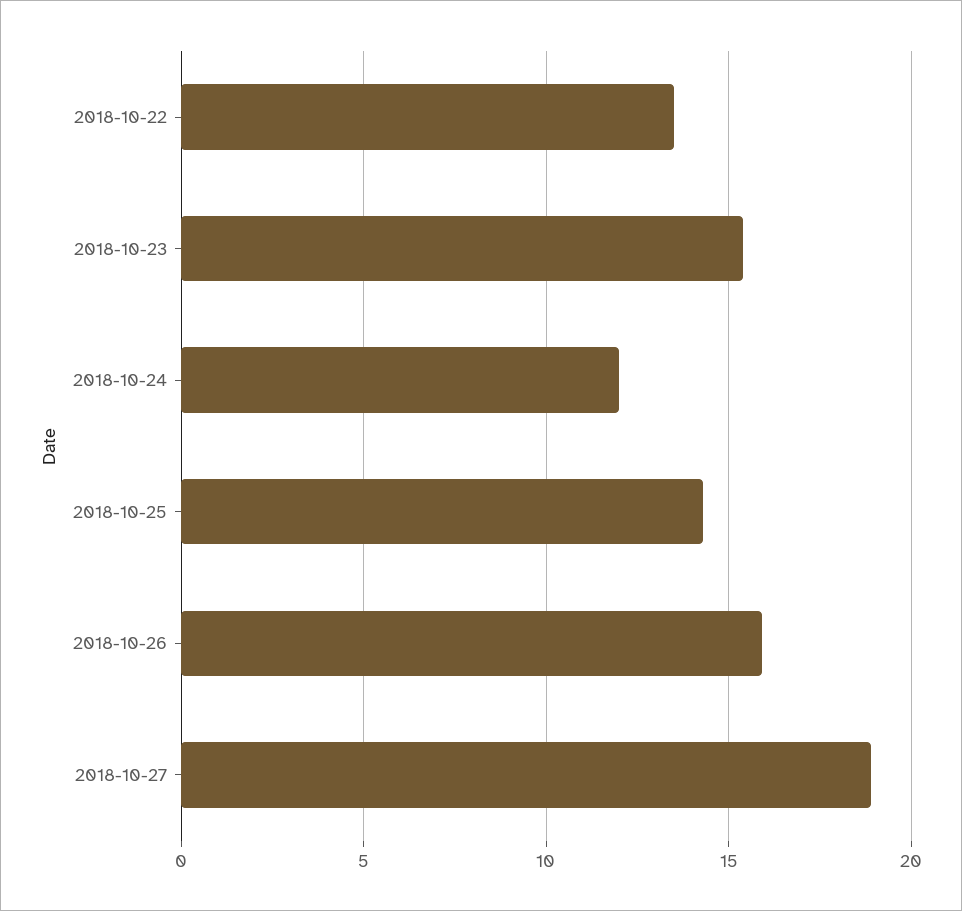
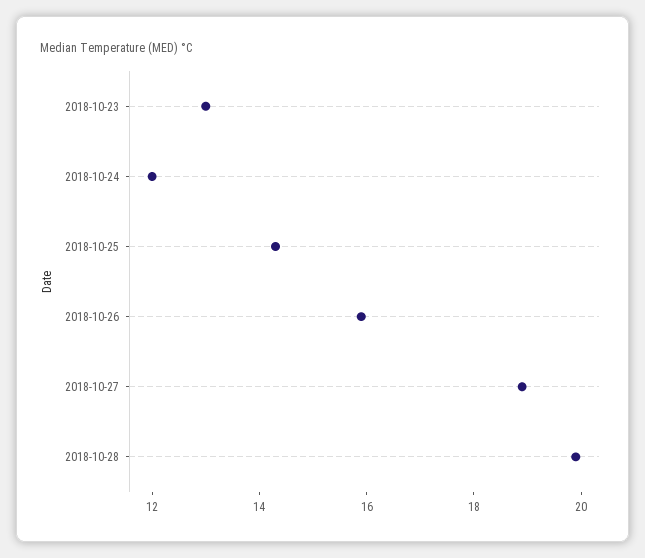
2018-10-22: 13.5 -> none
2018-10-23: 15.5 -> 13
2018-10-28: none -> 20

